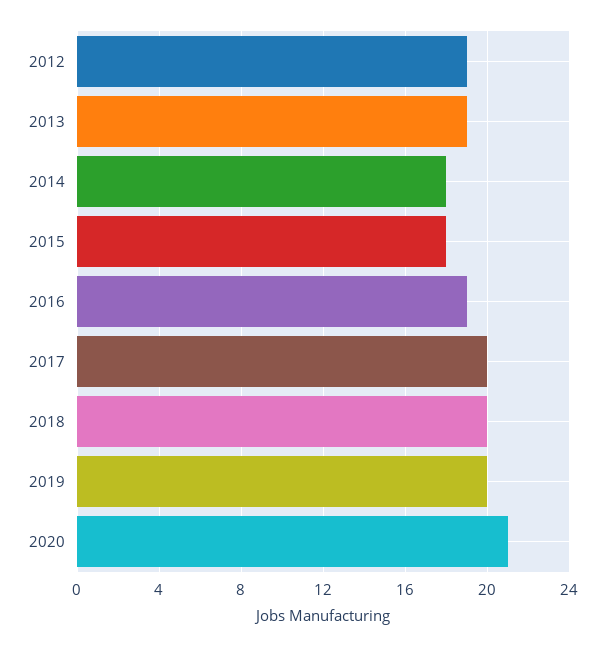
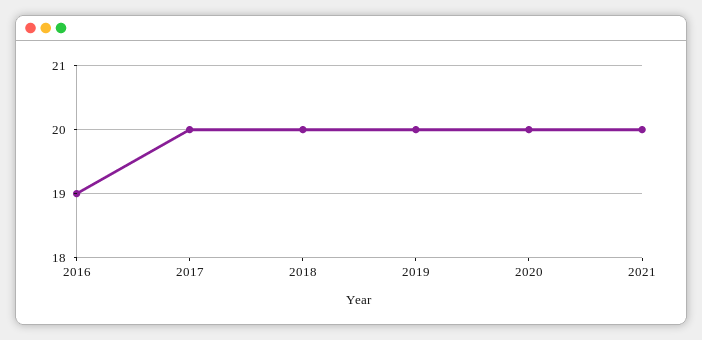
2012: 19 -> none
2013: 19 -> none
2014: 18 -> none
2015: 18 -> none
2020: 21 -> 20
2021: none -> 20

